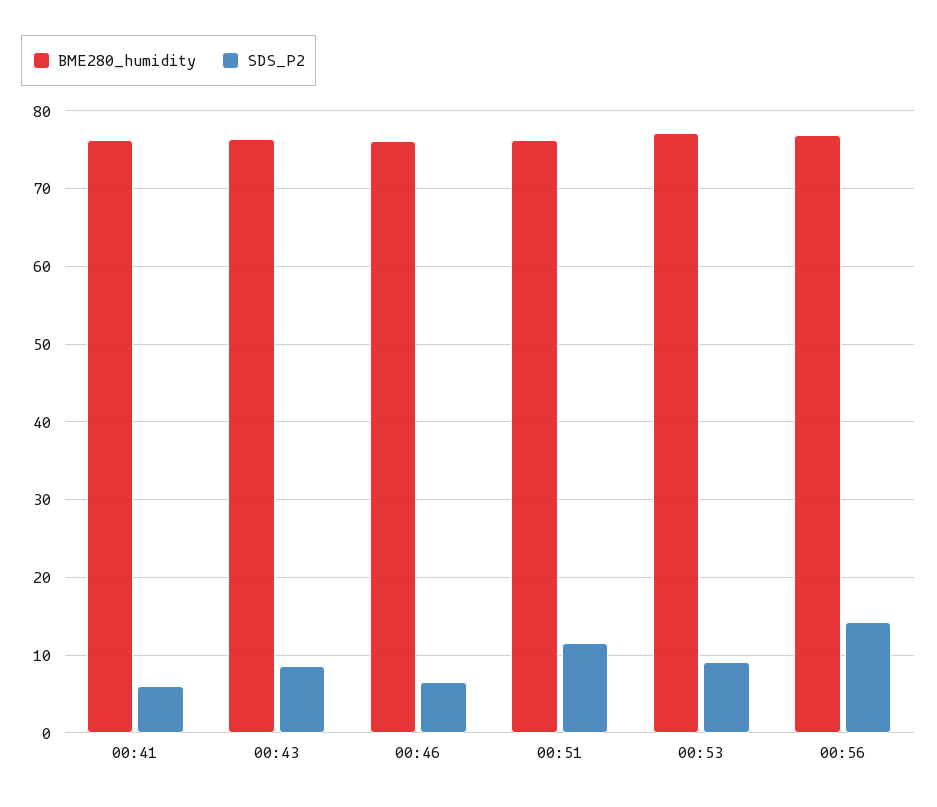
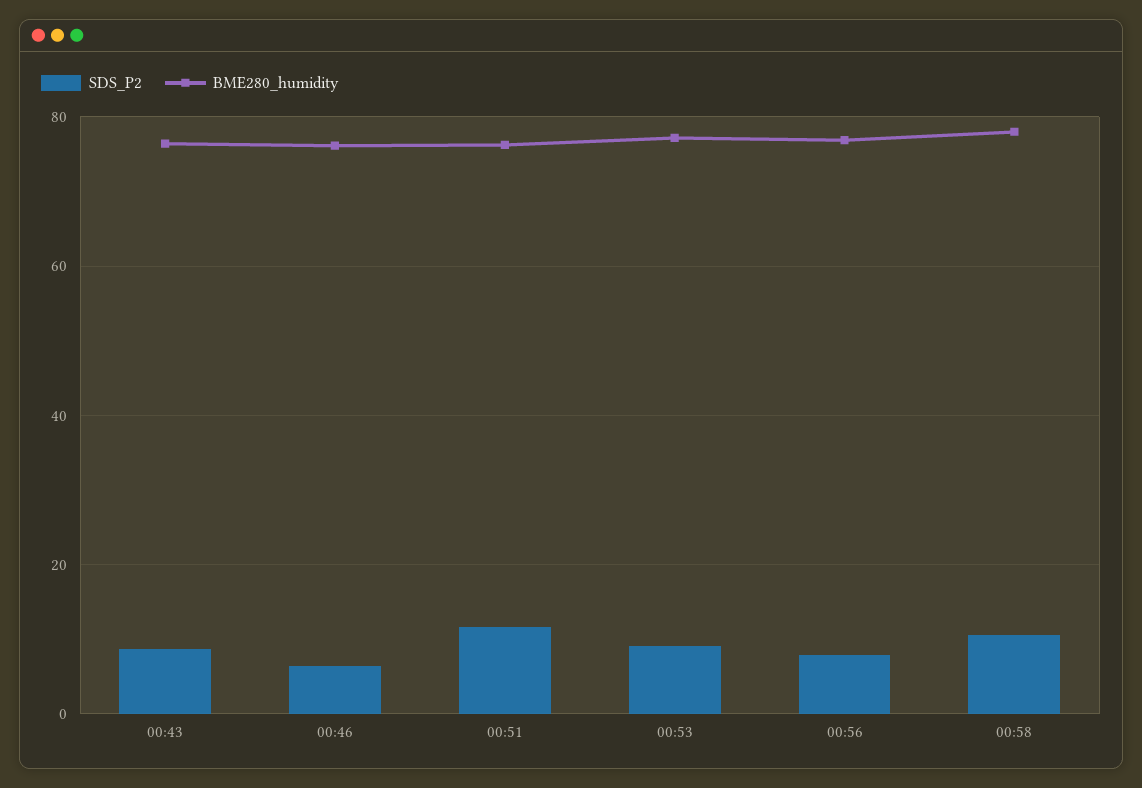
BME280_humidity, 00:41: 76 -> none
SDS_P2, 00:41: 6 -> none
SDS_P2, 00:56: 14 -> 8
SDS_P2, 00:58: none -> 10
BME280_humidity, 00:58: none -> 78

